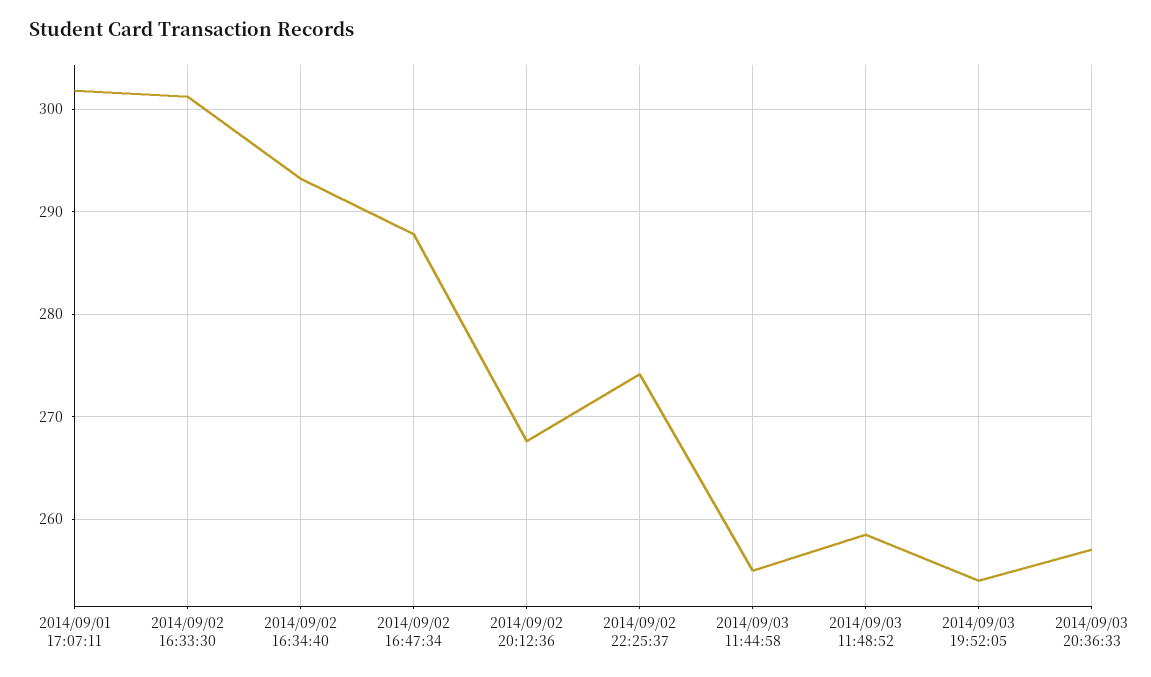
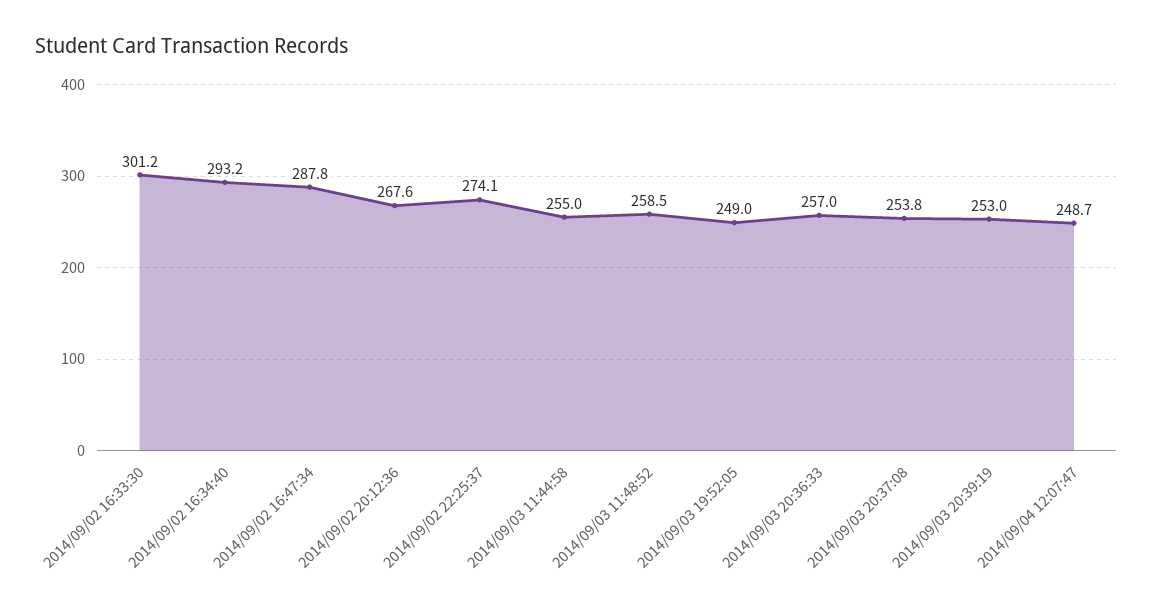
2014/09/01 17:07:11: 302 -> none
2014/09/03 19:52:05: 254 -> 249
2014/09/03 20:37:08: none -> 253.8
2014/09/03 20:39:19: none -> 253
2014/09/04 12:07:47: none -> 248.7

